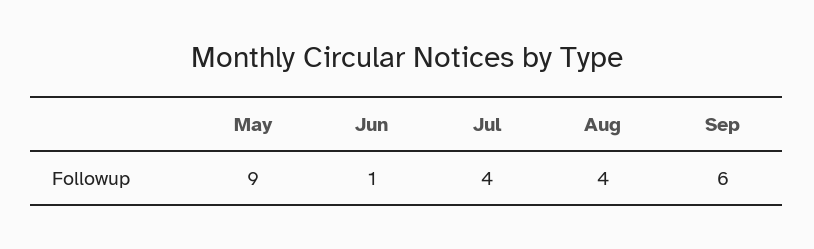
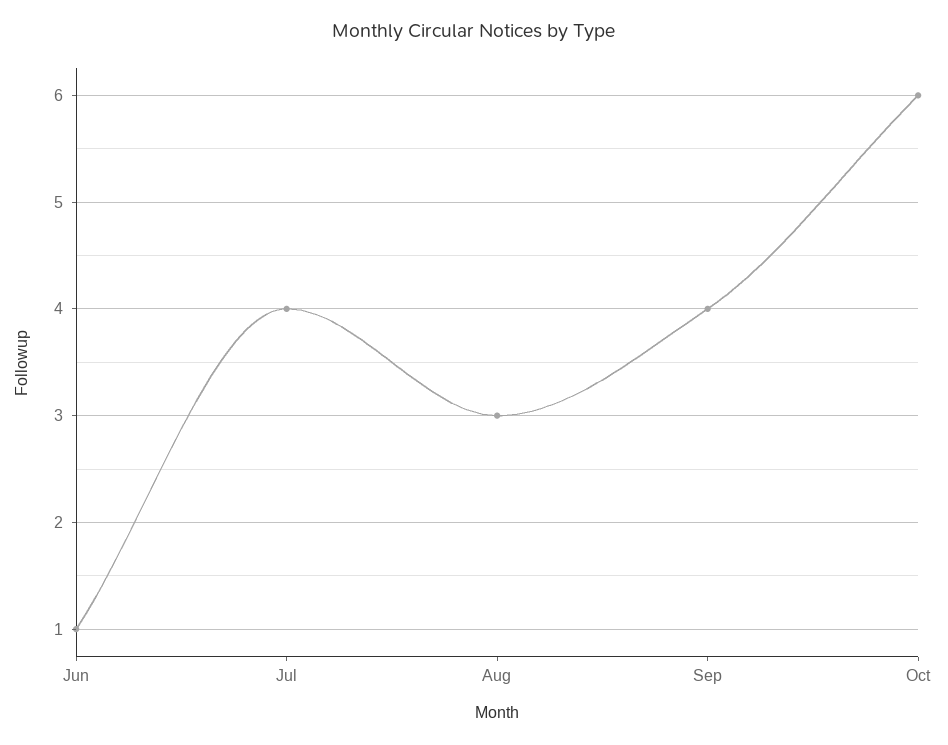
May: 9 -> none
Aug: 4 -> 3
Sep: 6 -> 4
Oct: none -> 6

